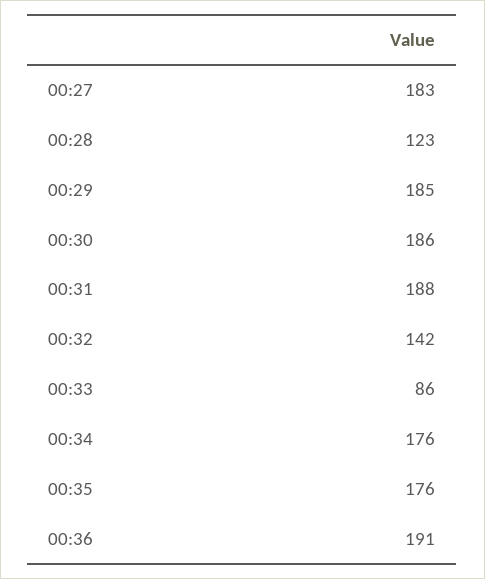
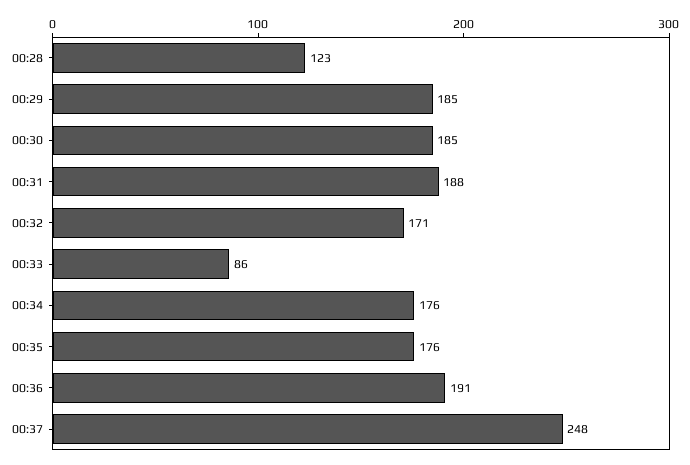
00:27: 183 -> none
00:30: 186 -> 185
00:32: 142 -> 171
00:37: none -> 248

